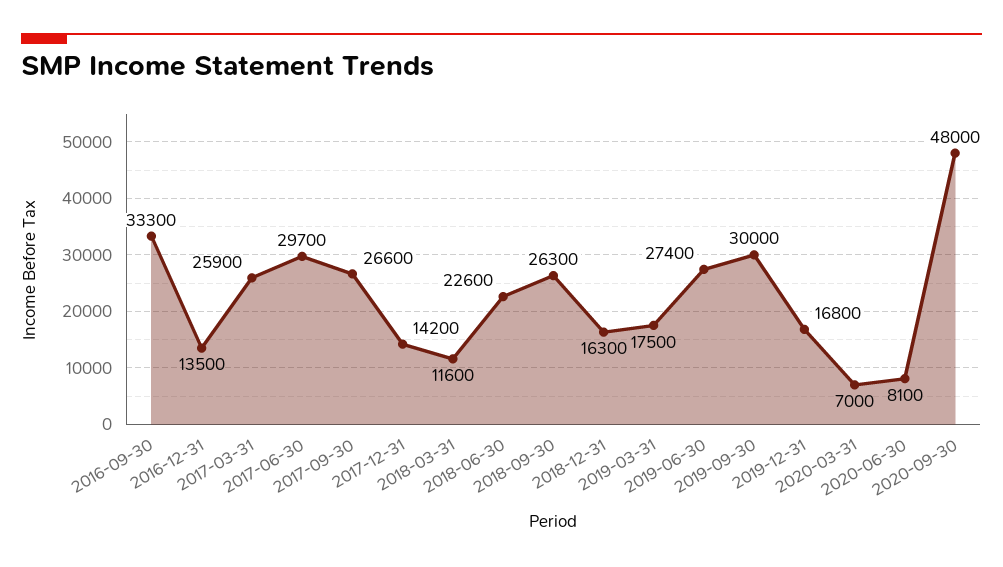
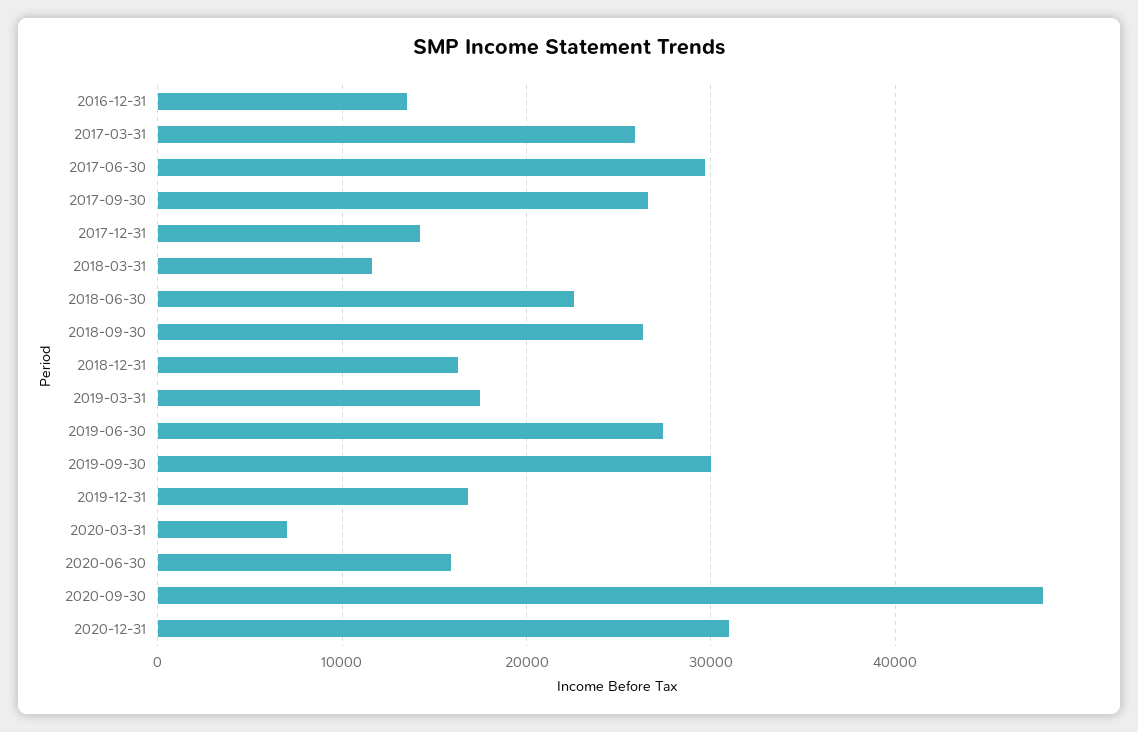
2016-09-30: 33300 -> none
2020-06-30: 8100 -> 16000
2020-12-31: none -> 31000

